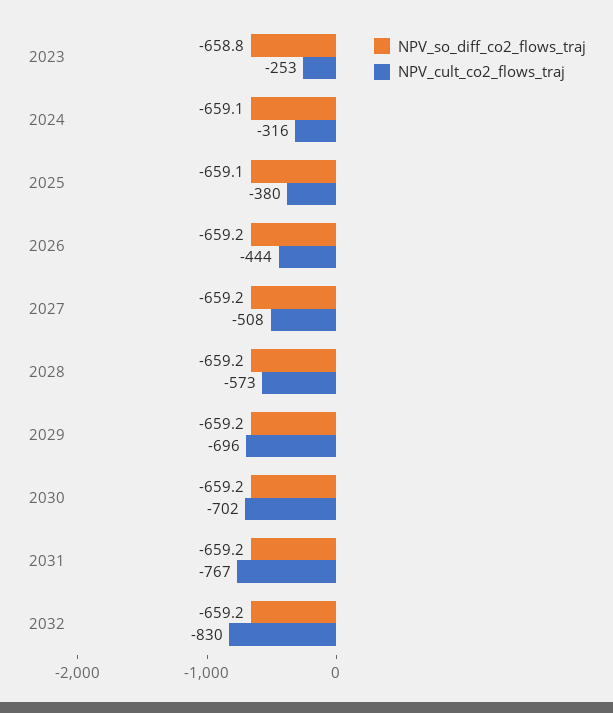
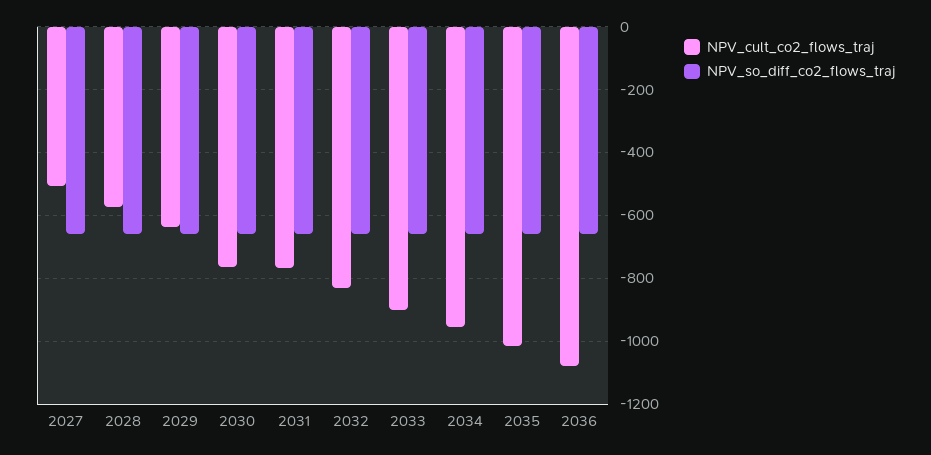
NPV_so_diff_co2_flows_traj, 2023: -658.8 -> none
NPV_cult_co2_flows_traj, 2023: -253 -> none
NPV_so_diff_co2_flows_traj, 2024: -659.1 -> none
NPV_cult_co2_flows_traj, 2024: -316 -> none
NPV_so_diff_co2_flows_traj, 2025: -659.1 -> none
NPV_cult_co2_flows_traj, 2025: -380 -> none
NPV_so_diff_co2_flows_traj, 2026: -659.2 -> none
NPV_cult_co2_flows_traj, 2026: -444 -> none
NPV_cult_co2_flows_traj, 2029: -696 -> -640
NPV_cult_co2_flows_traj, 2030: -702 -> -760
NPV_cult_co2_flows_traj, 2033: none -> -900
NPV_so_diff_co2_flows_traj, 2033: none -> -660
NPV_cult_co2_flows_traj, 2034: none -> -960
NPV_so_diff_co2_flows_traj, 2034: none -> -660
NPV_cult_co2_flows_traj, 2035: none -> -1020
NPV_so_diff_co2_flows_traj, 2035: none -> -660
NPV_cult_co2_flows_traj, 2036: none -> -1080
NPV_so_diff_co2_flows_traj, 2036: none -> -660

